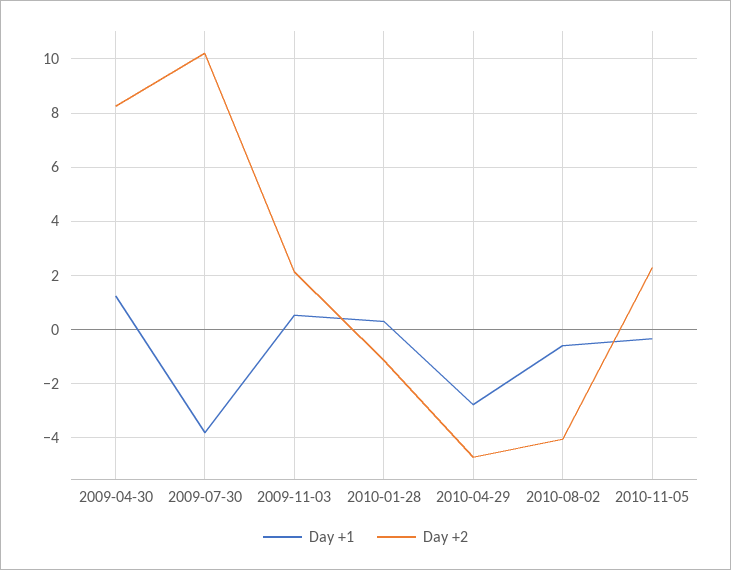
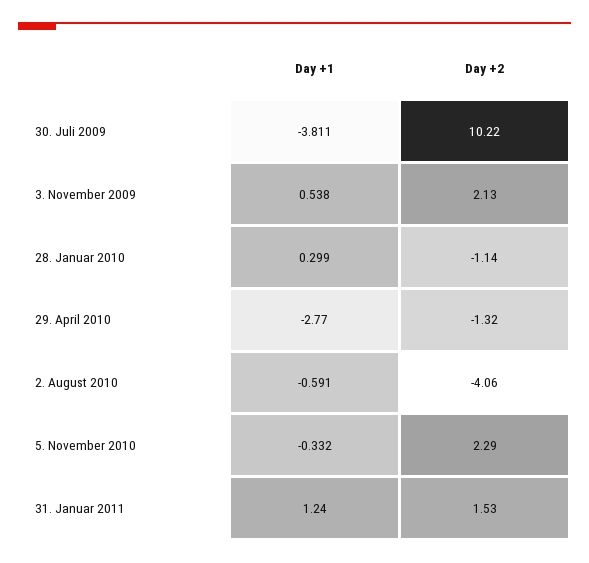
Day +1, 2009-04-30: 1.25 -> none
Day +2, 2009-04-30: 8.25 -> none
Day +2, 2010-04-29: -4.75 -> -1.32
Day +1, 31. Januar 2011: none -> 1.24
Day +2, 31. Januar 2011: none -> 1.53

